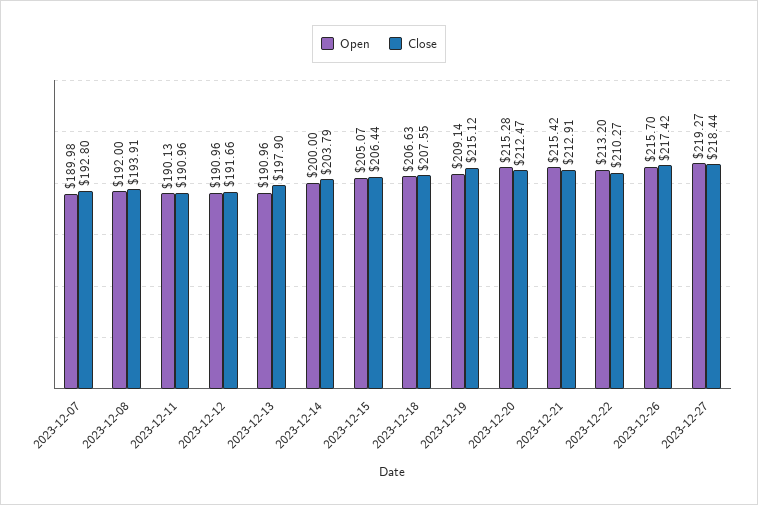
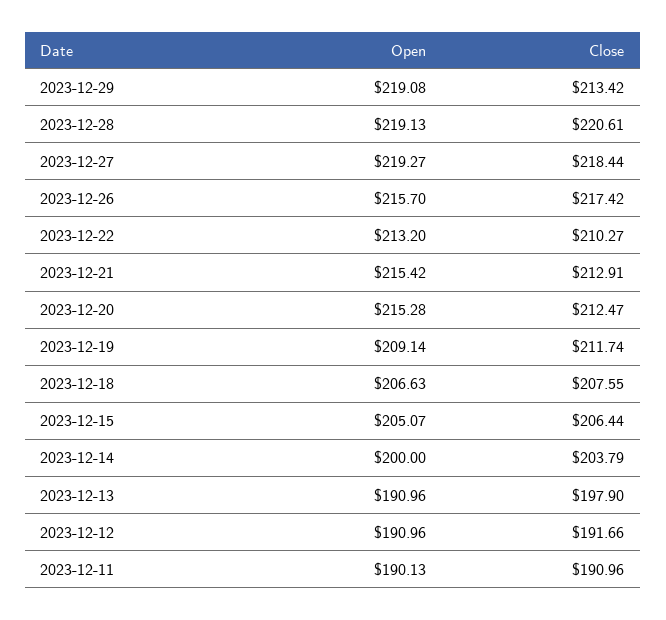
Open, 2023-12-07: 189.98 -> none
Close, 2023-12-07: 192.8 -> none
Open, 2023-12-08: 192 -> none
Close, 2023-12-08: 193.91 -> none
Close, 2023-12-19: 215.12 -> 211.74
Open, 2023-12-29: none -> 219.08
Close, 2023-12-29: none -> 213.42
Open, 2023-12-28: none -> 219.13
Close, 2023-12-28: none -> 220.61

